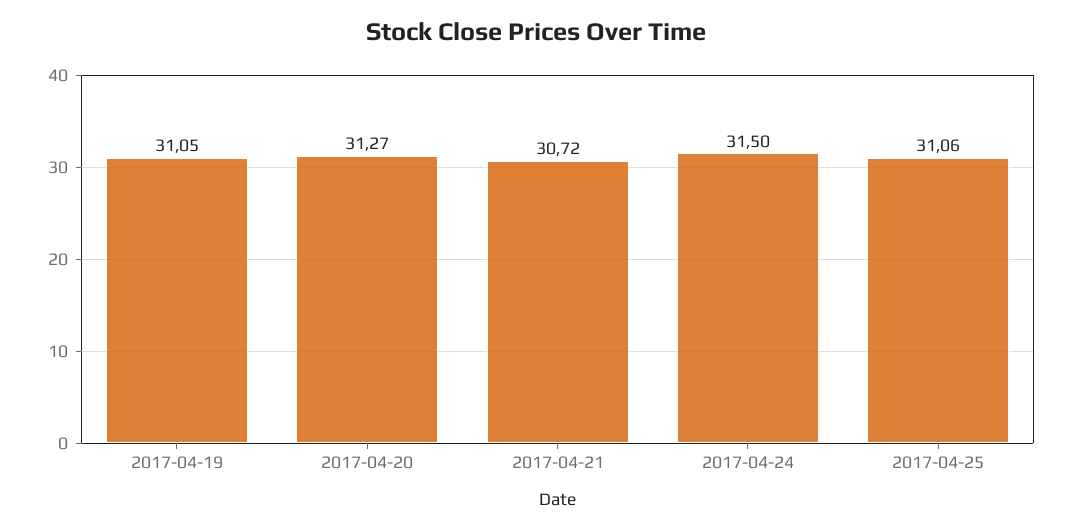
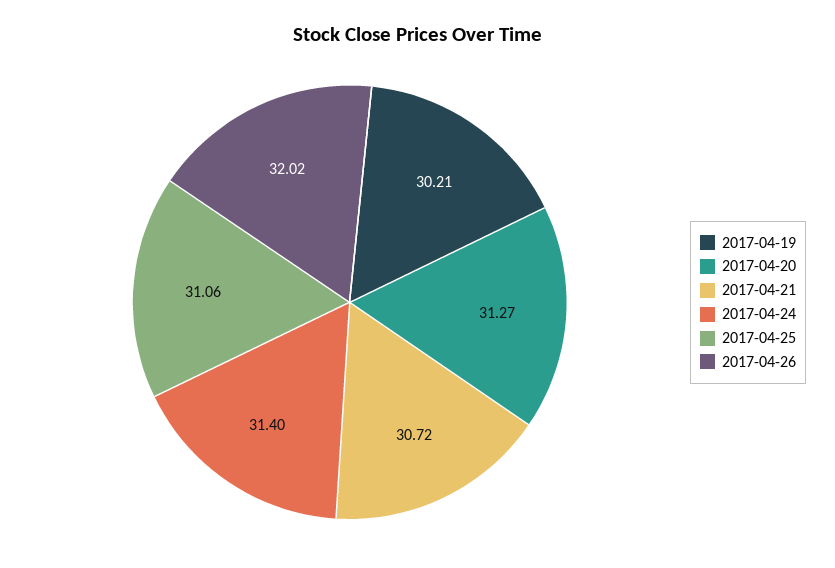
2017-04-19: 31.05 -> 30.21
2017-04-24: 31.5 -> 31.4
2017-04-26: none -> 32.02

